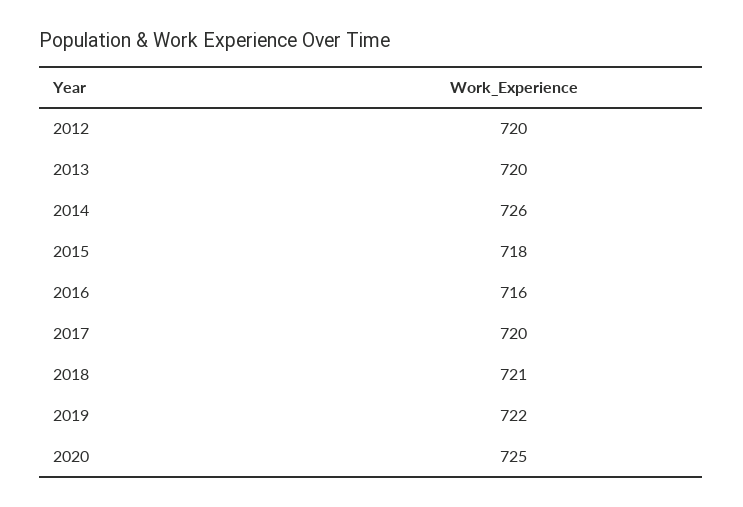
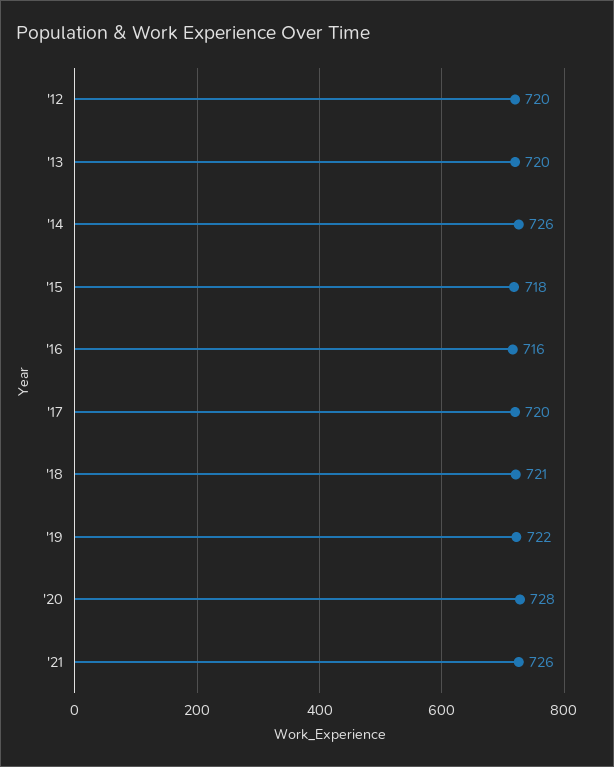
2020: 725 -> 728
'21: none -> 726

